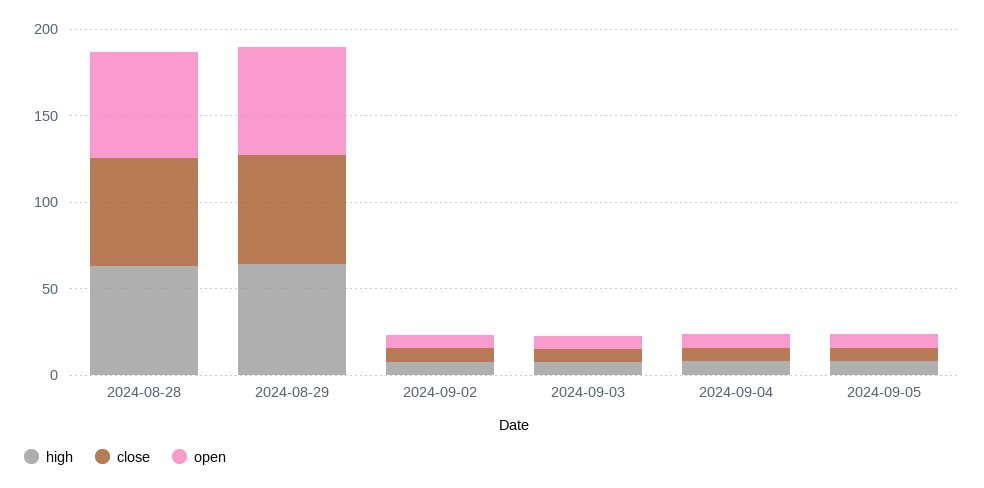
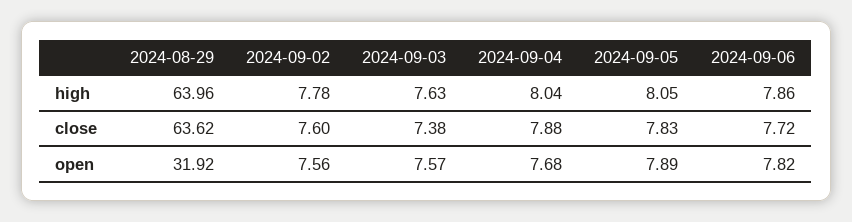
high, 2024-08-28: 60 -> none
close, 2024-08-28: 60 -> none
open, 2024-08-28: 60 -> none
open, 2024-08-29: 60 -> 31.92
high, 2024-09-06: none -> 7.86
close, 2024-09-06: none -> 7.72
open, 2024-09-06: none -> 7.82

